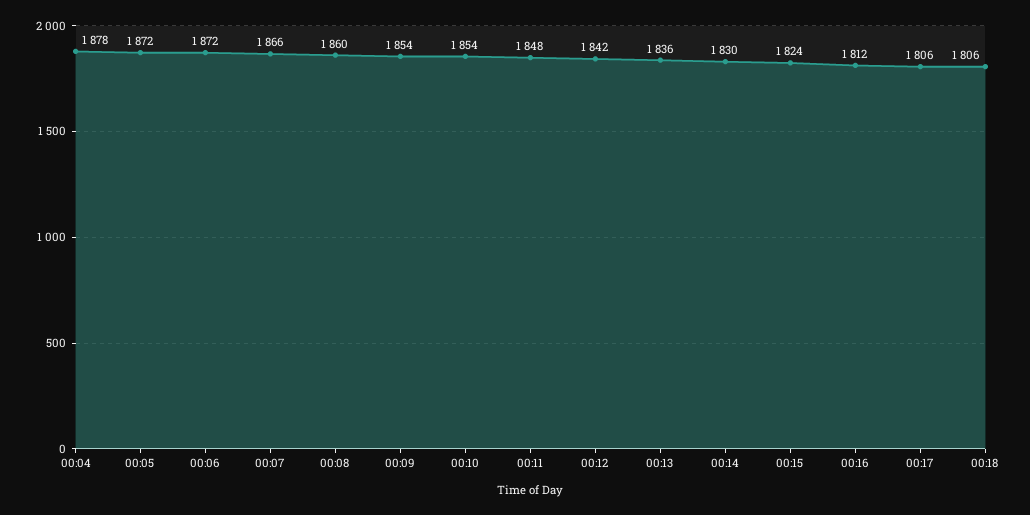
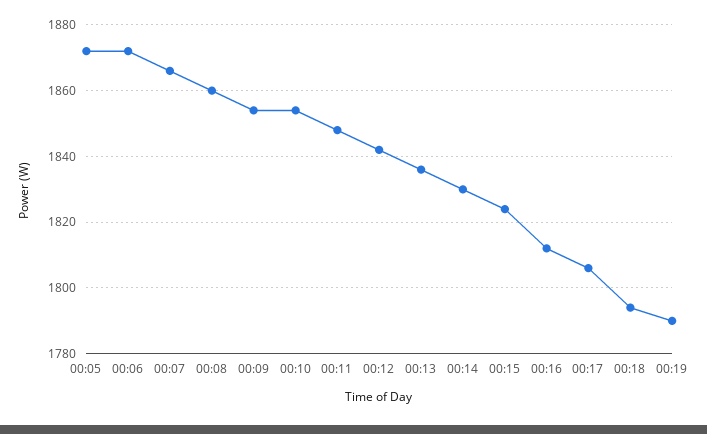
00:04: 1878 -> none
00:18: 1806 -> 1795
00:19: none -> 1790

